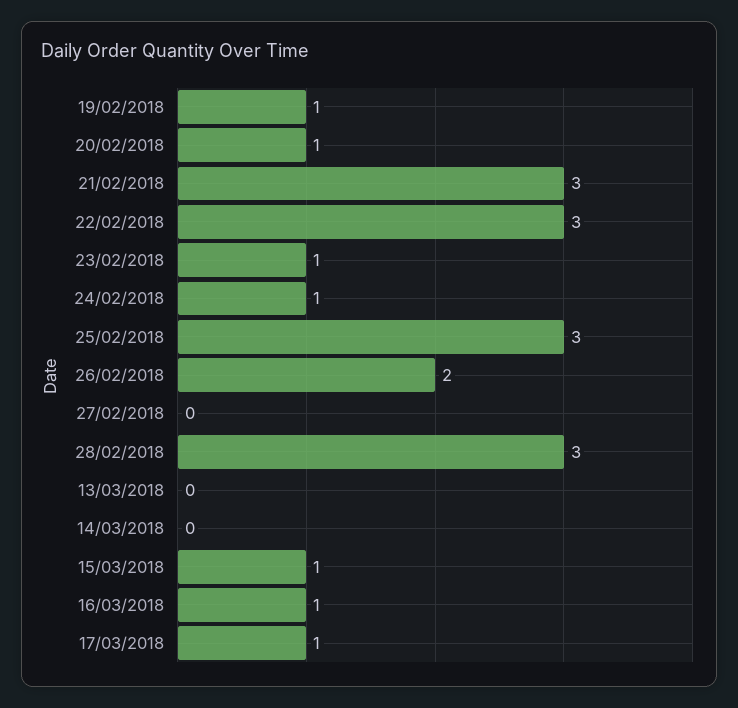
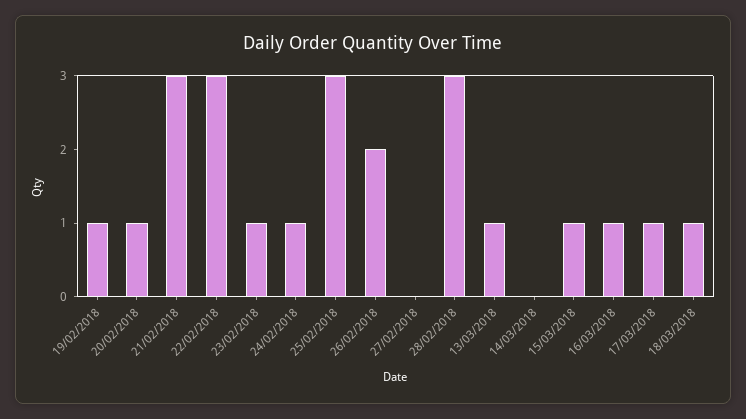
13/03/2018: 0 -> 1
18/03/2018: none -> 1

